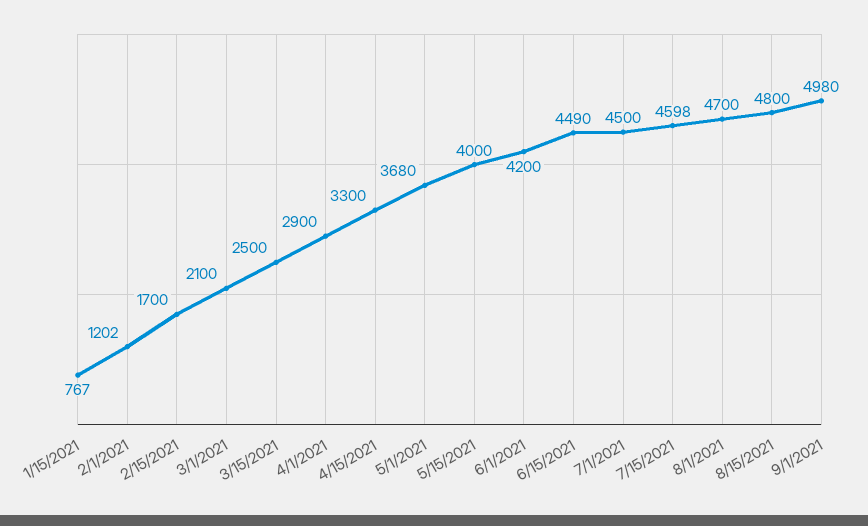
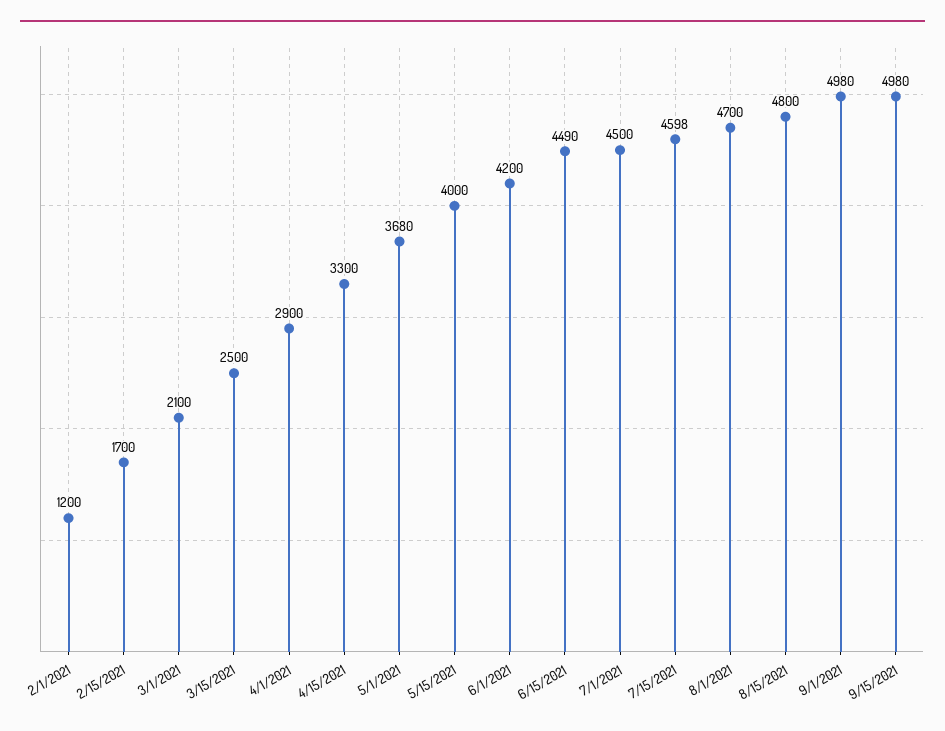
1/15/2021: 767 -> none
2/1/2021: 1202 -> 1200
9/15/2021: none -> 4980

